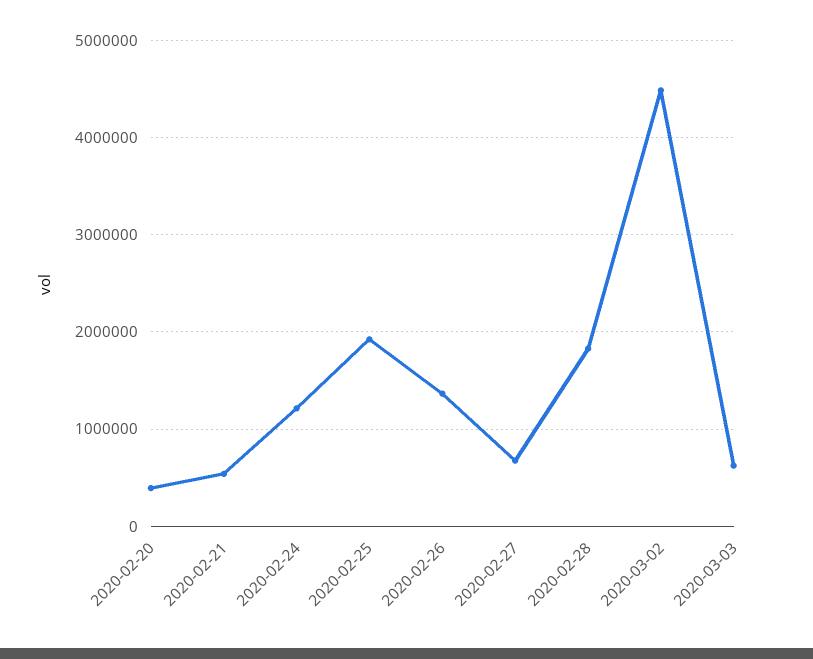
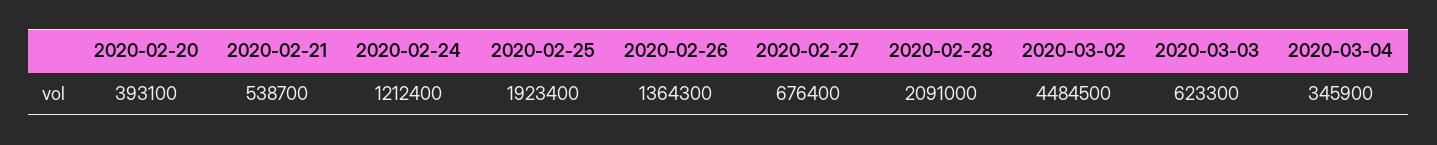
2020-02-28: 1800000 -> 2091000
2020-03-04: none -> 345900

